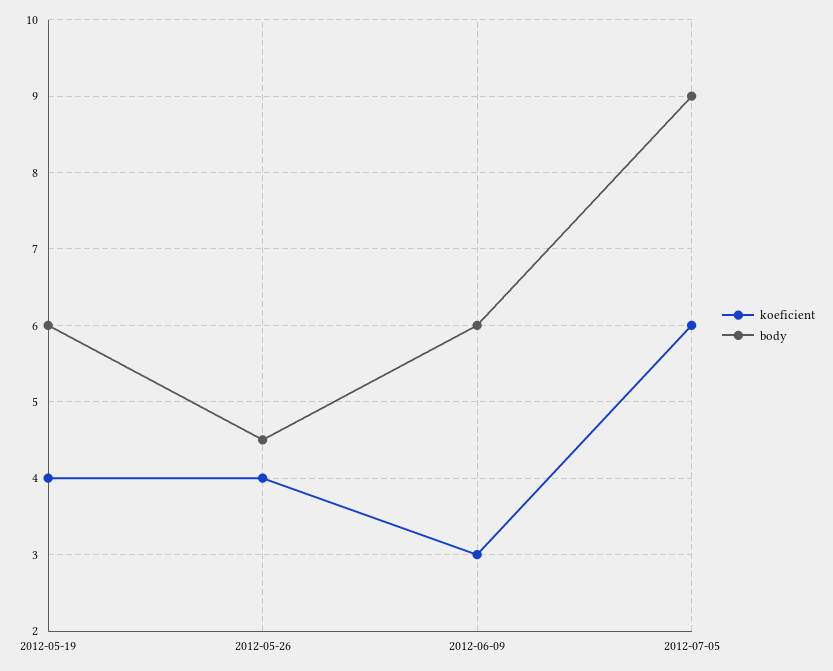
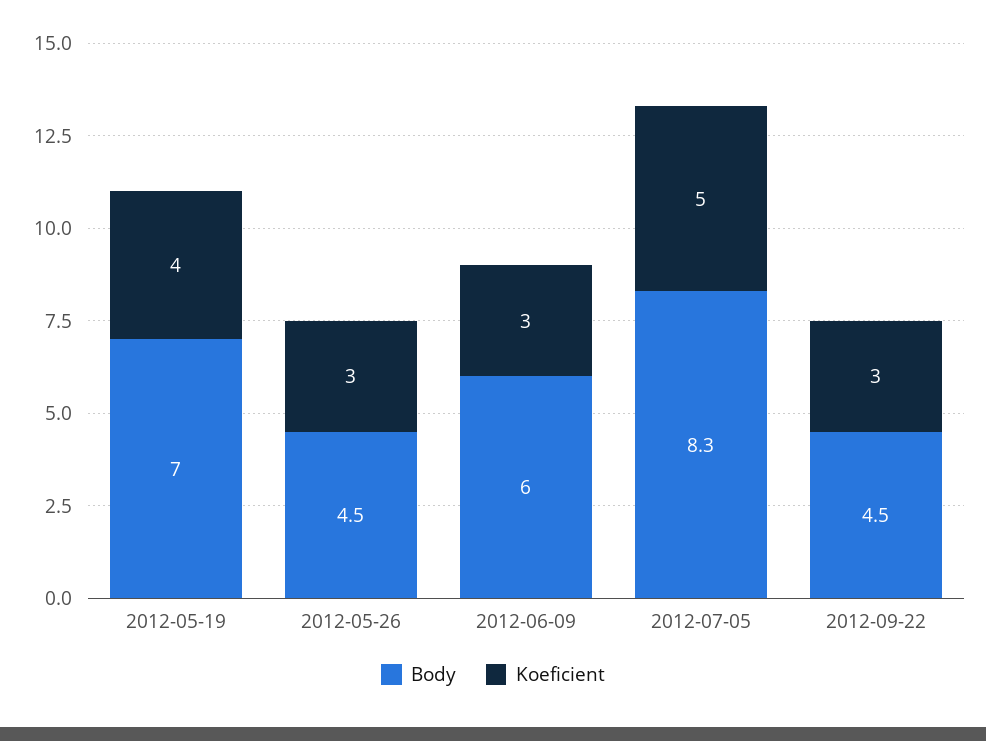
body, 2012-05-19: 6 -> 7
koeficient, 2012-05-26: 4 -> 3
koeficient, 2012-07-05: 6 -> 5
body, 2012-07-05: 9 -> 8.3
body, 2012-09-22: none -> 4.5
koeficient, 2012-09-22: none -> 3

